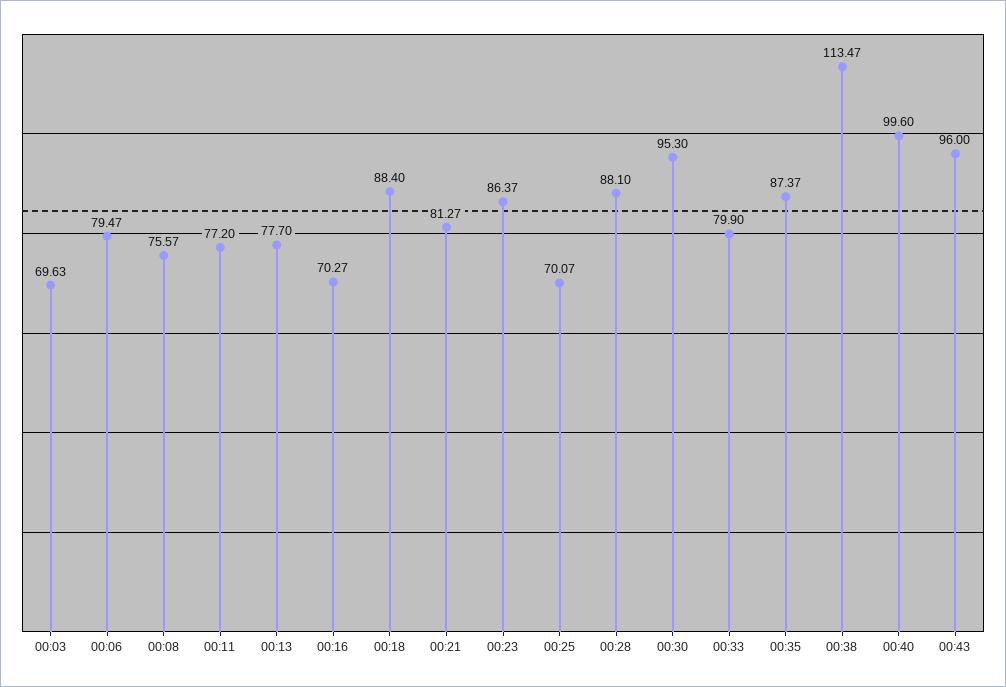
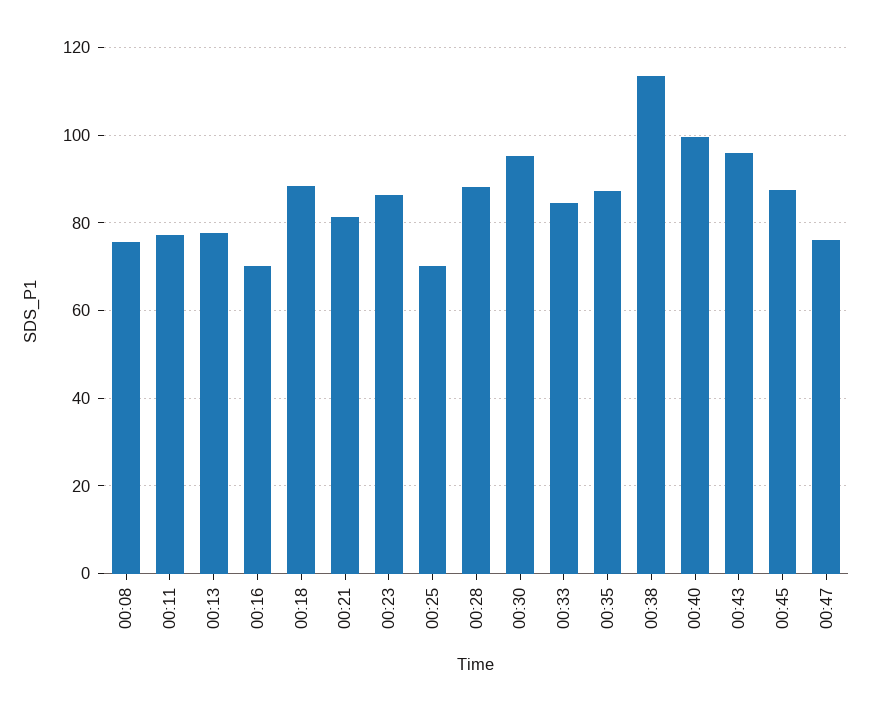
00:03: 69.63 -> none
00:06: 79.47 -> none
00:33: 79.9 -> 84
00:45: none -> 88
00:47: none -> 76

